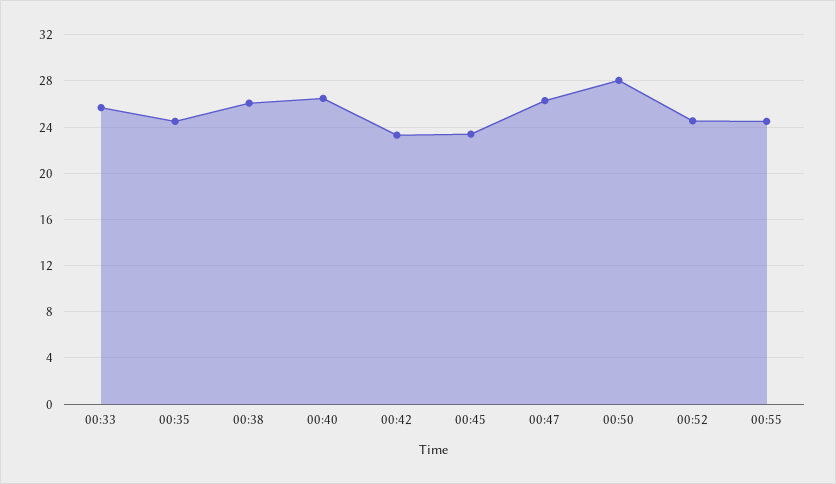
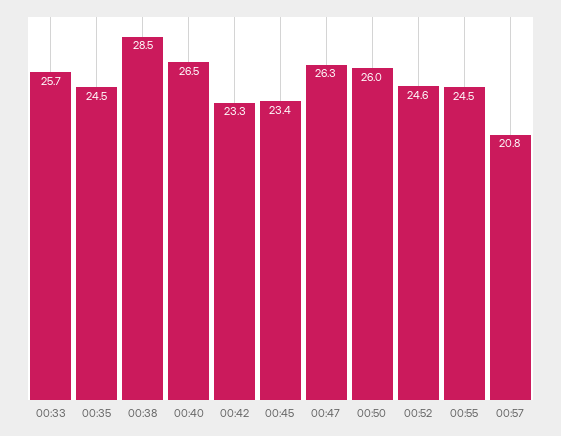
00:38: 26 -> 28.5
00:50: 28 -> 26
00:57: none -> 20.8

